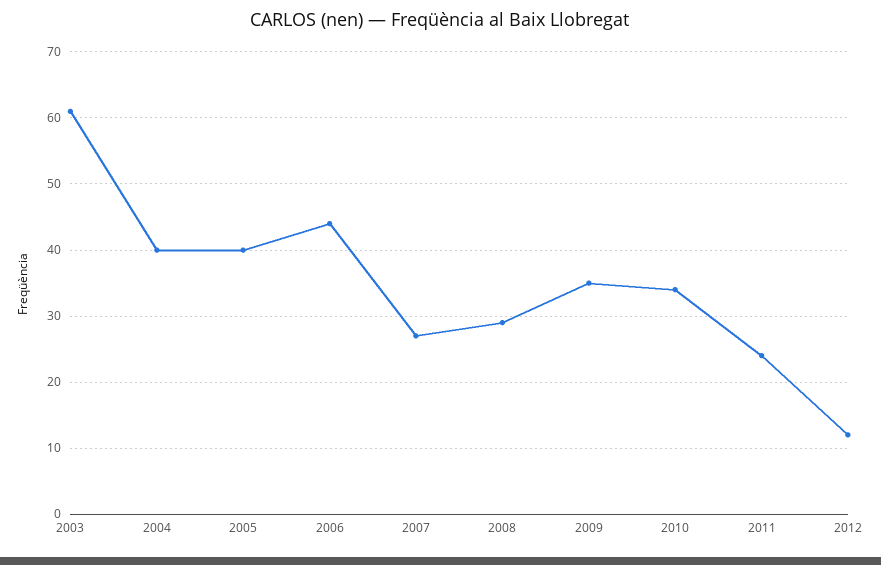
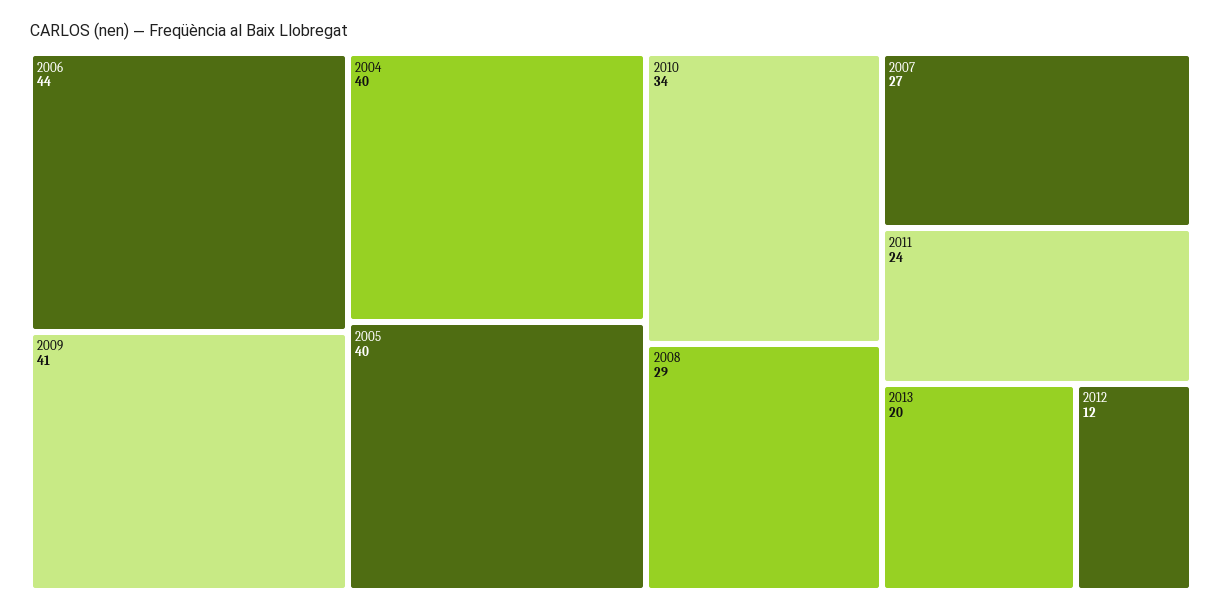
2003: 61 -> none
2009: 35 -> 41
2013: none -> 20

